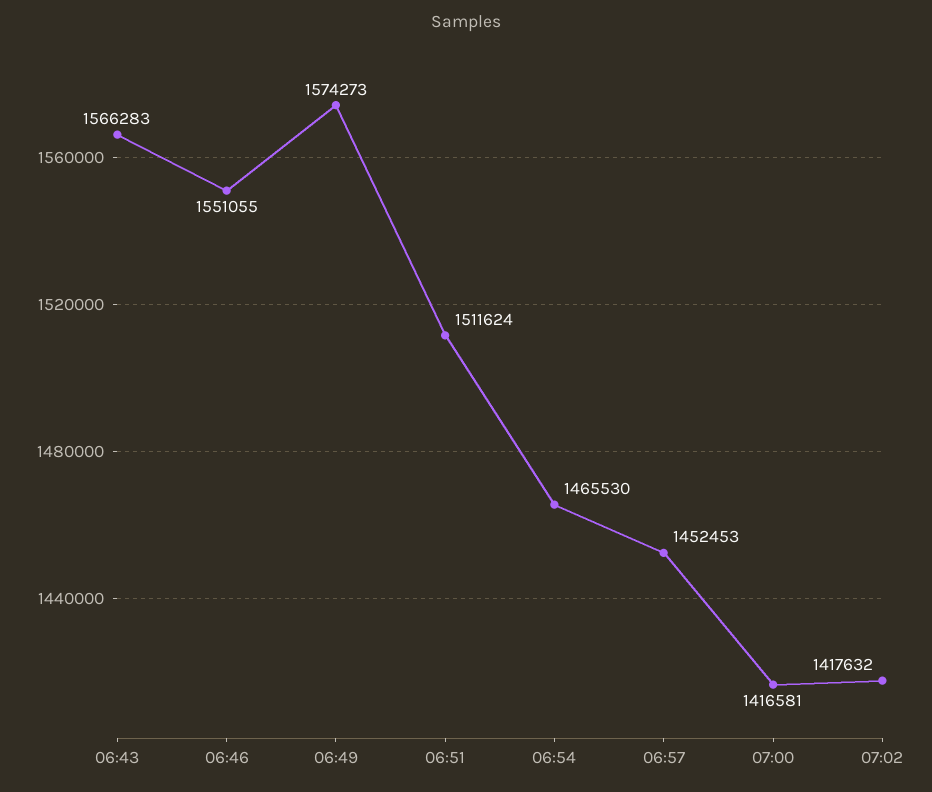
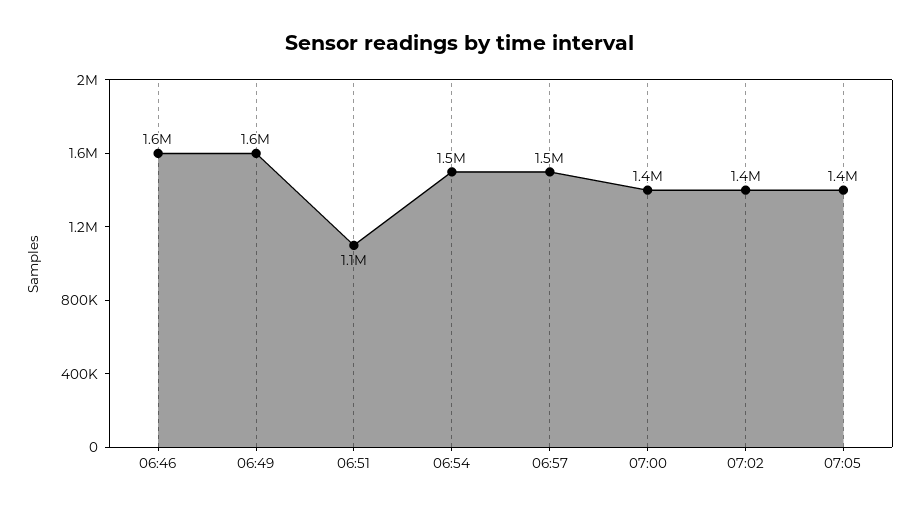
06:43: 1566283 -> none
06:51: 1511624 -> 1100000
07:05: none -> 1400000

